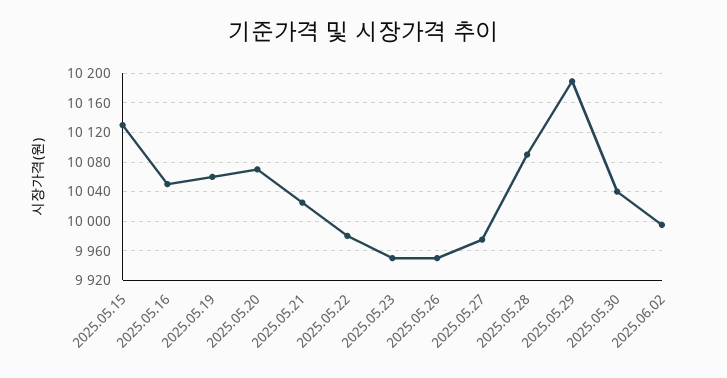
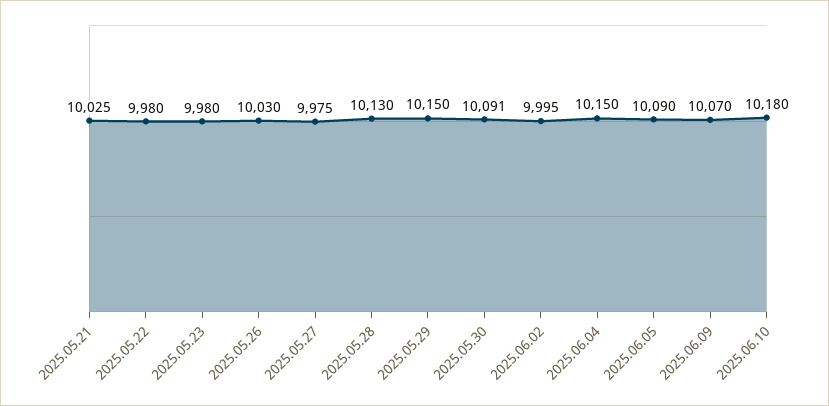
2025.05.15: 10130 -> none
2025.05.16: 10050 -> none
2025.05.19: 10060 -> none
2025.05.20: 10070 -> none
2025.05.23: 9950 -> 9980
2025.05.26: 9950 -> 10030
2025.05.28: 10090 -> 10130
2025.05.29: 10190 -> 10150
2025.05.30: 10040 -> 10091
2025.06.04: none -> 10150
2025.06.05: none -> 10090
2025.06.09: none -> 10070
2025.06.10: none -> 10180

